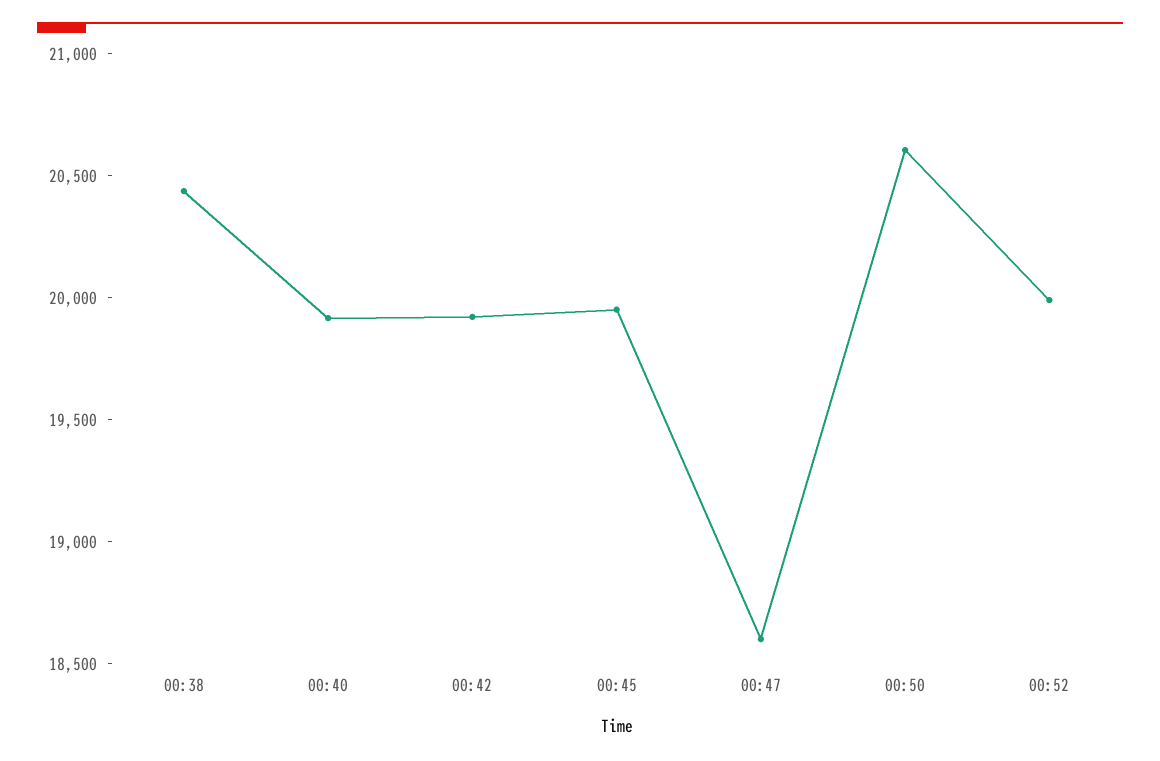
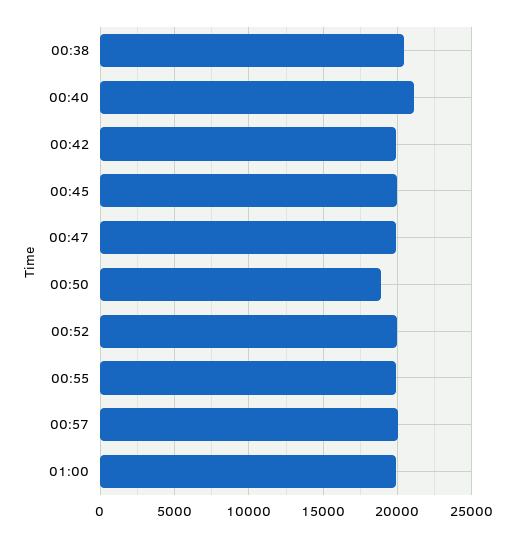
00:40: 19900 -> 21000
00:47: 18600 -> 20000
00:50: 20600 -> 19000
00:55: none -> 20000
00:57: none -> 20000
01:00: none -> 20000

